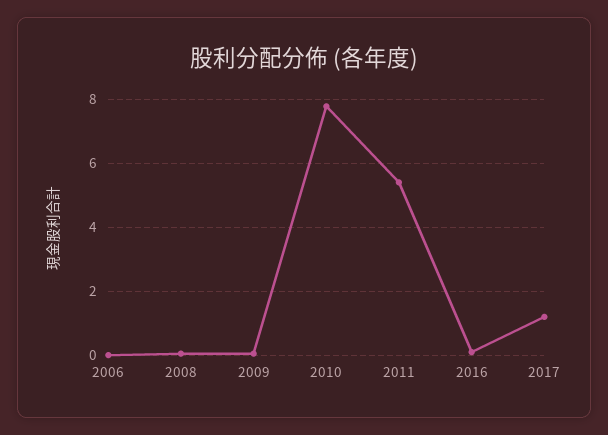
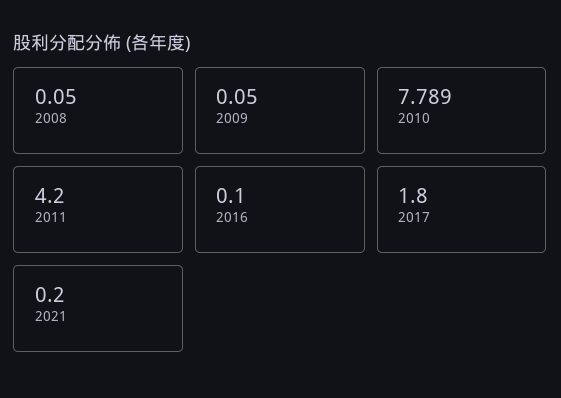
2006: 0 -> none
2011: 5.4 -> 4.2
2017: 1.2 -> 1.8
2021: none -> 0.2

